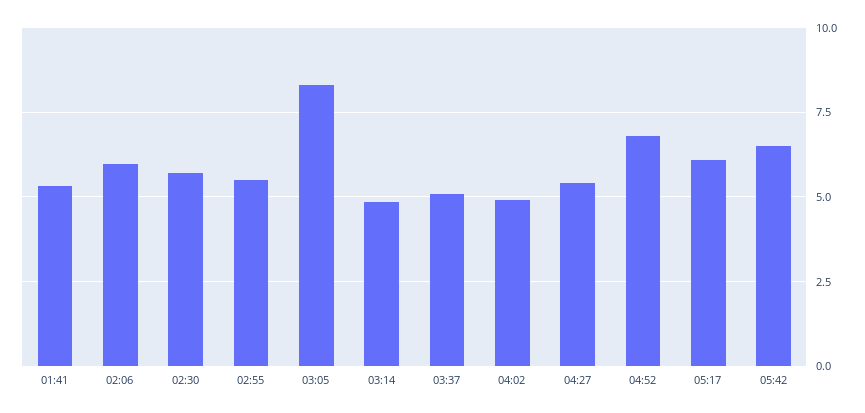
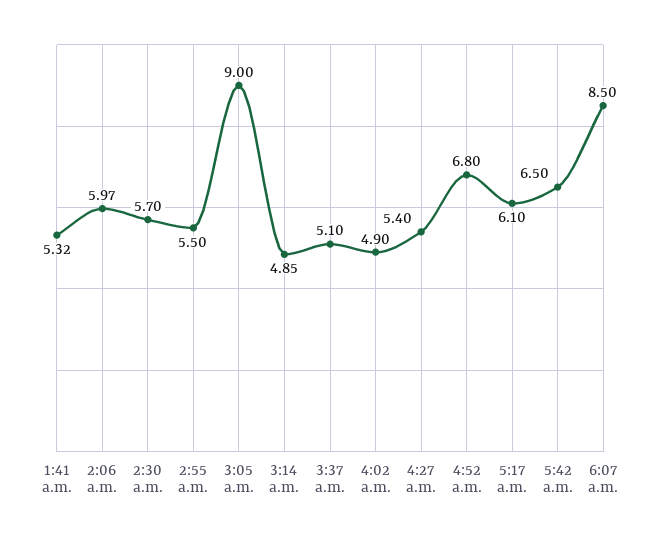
03:05: 8.25 -> 9
6:07 a.m.: none -> 8.5

